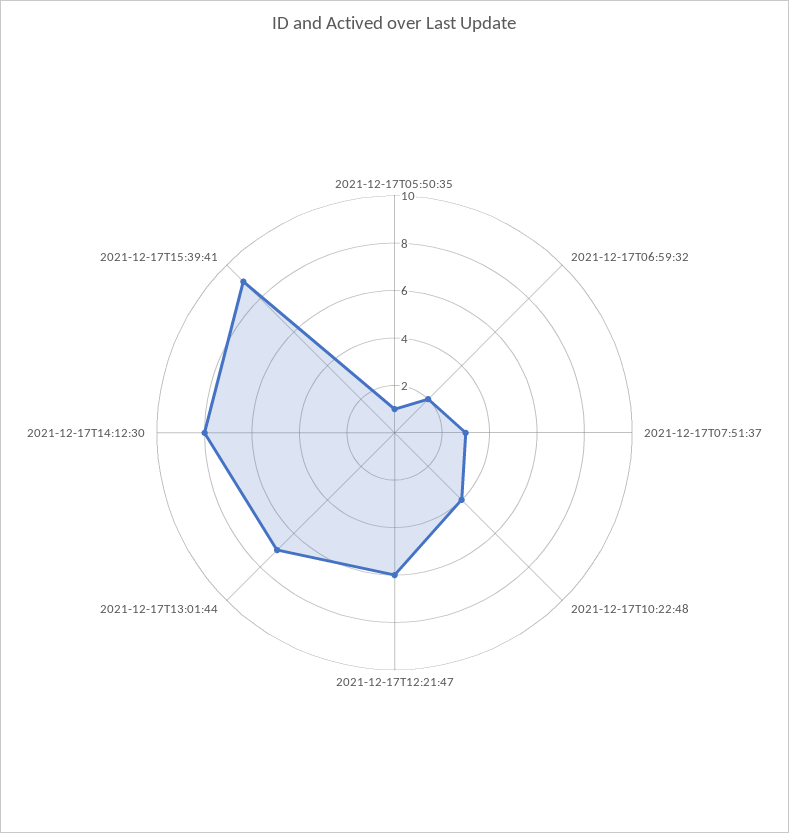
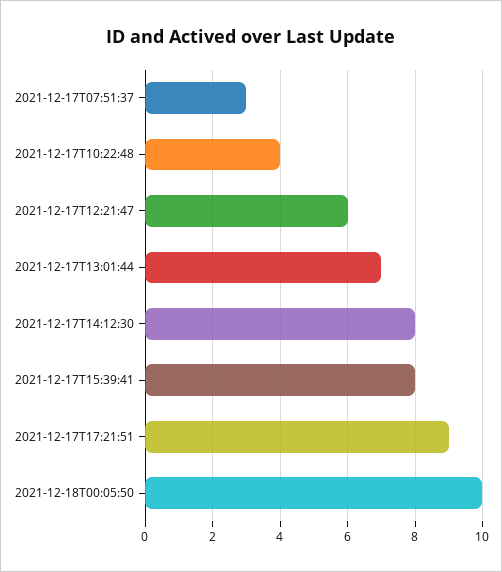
2021-12-17T05:50:35: 1 -> none
2021-12-17T06:59:32: 2 -> none
2021-12-17T15:39:41: 9 -> 8
2021-12-17T17:21:51: none -> 9
2021-12-18T00:05:50: none -> 10

